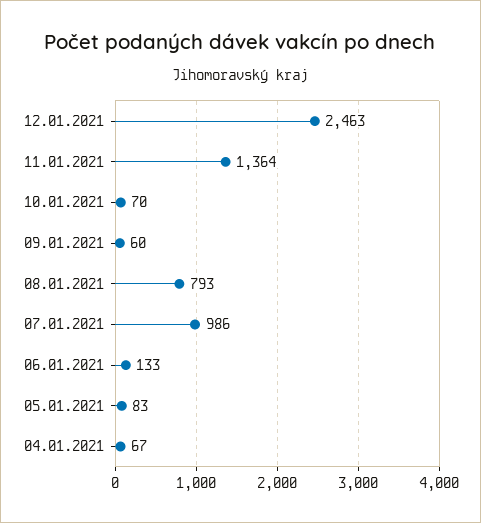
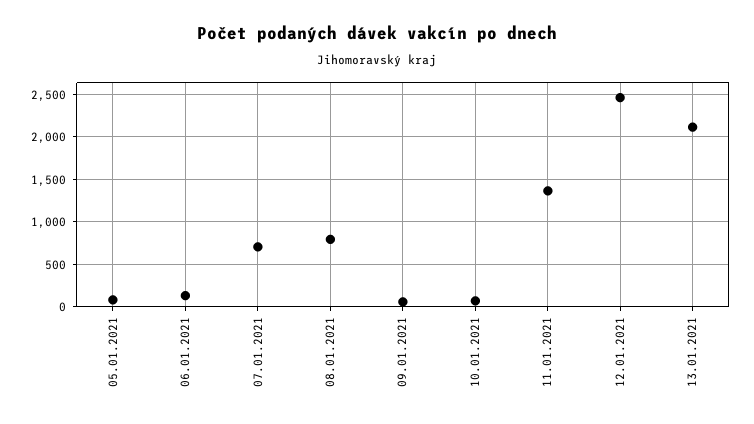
07.01.2021: 986 -> 700
04.01.2021: 67 -> none
13.01.2021: none -> 2100

